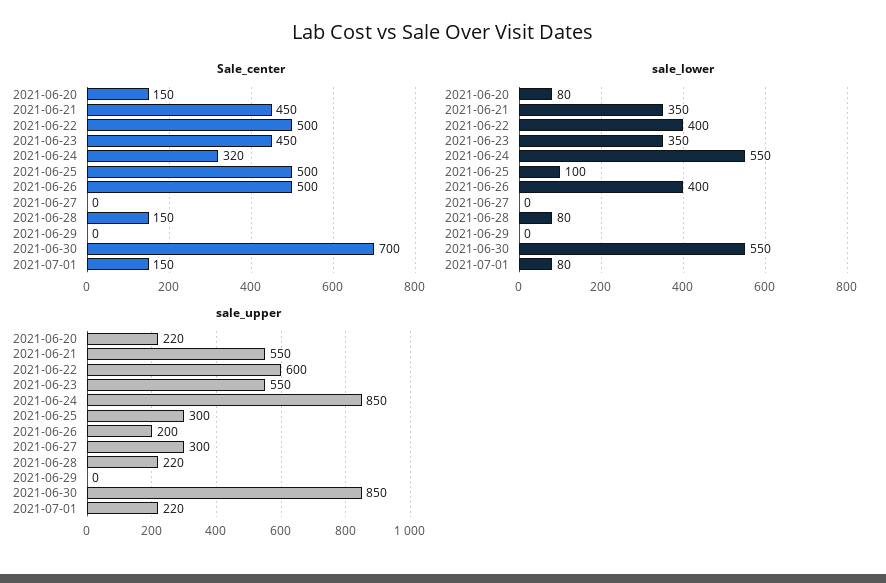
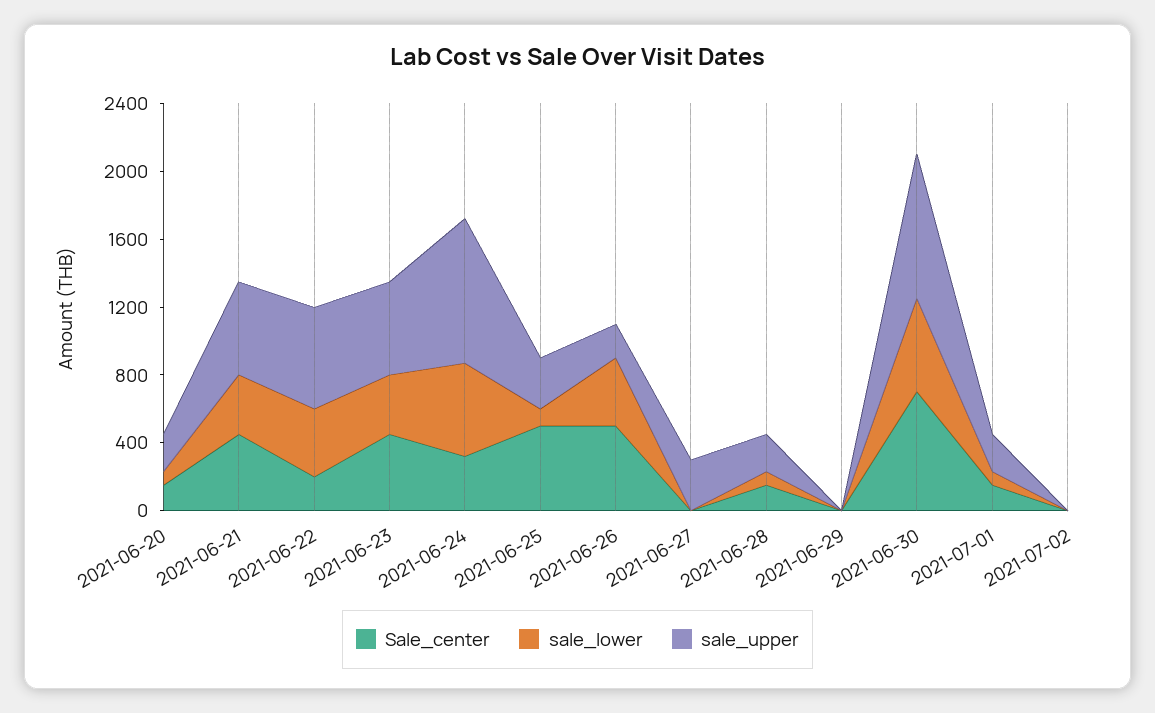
Sale_center, 2021-06-22: 500 -> 200
Sale_center, 2021-07-02: none -> 0
sale_lower, 2021-07-02: none -> 0
sale_upper, 2021-07-02: none -> 0

